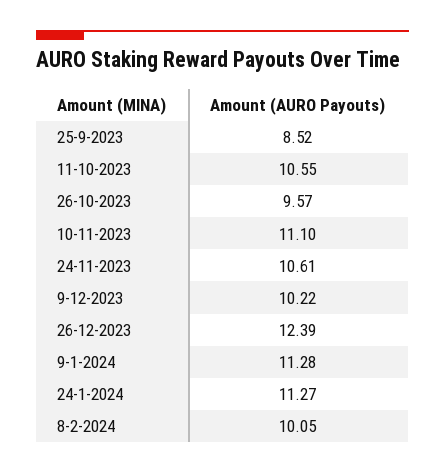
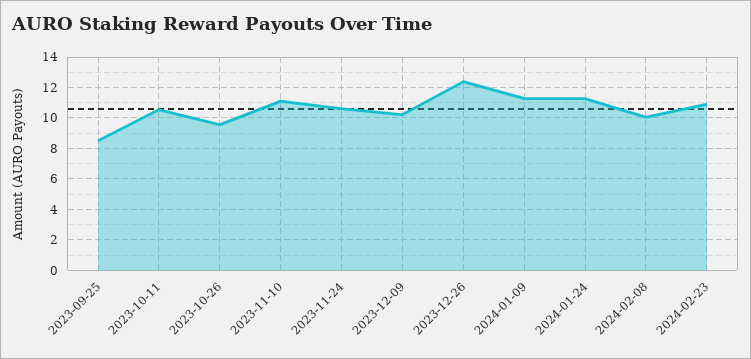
2024-02-23: none -> 11

